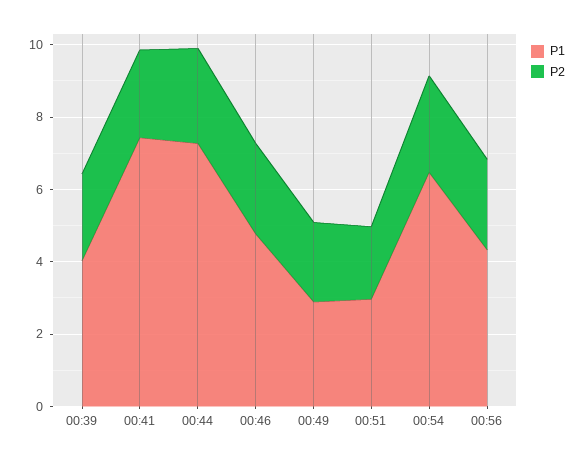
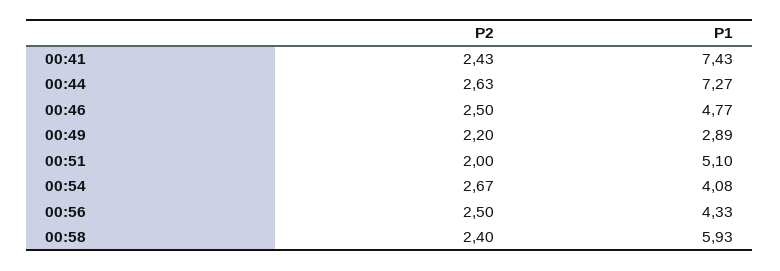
P1, 00:39: 4 -> none
P2, 00:39: 2.5 -> none
P1, 00:51: 3 -> 5.1
P1, 00:54: 6.5 -> 4.08
P2, 00:58: none -> 2.4
P1, 00:58: none -> 5.93

